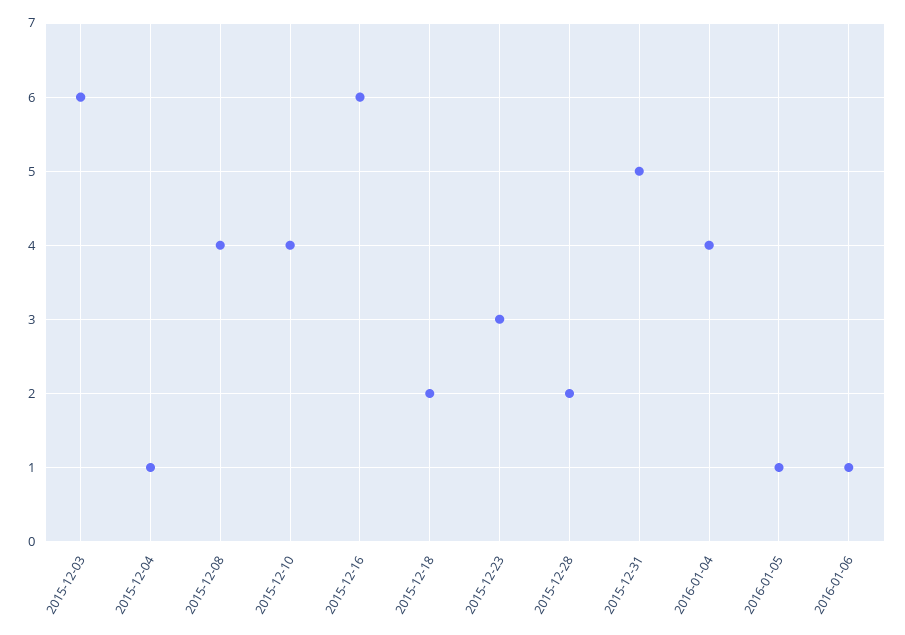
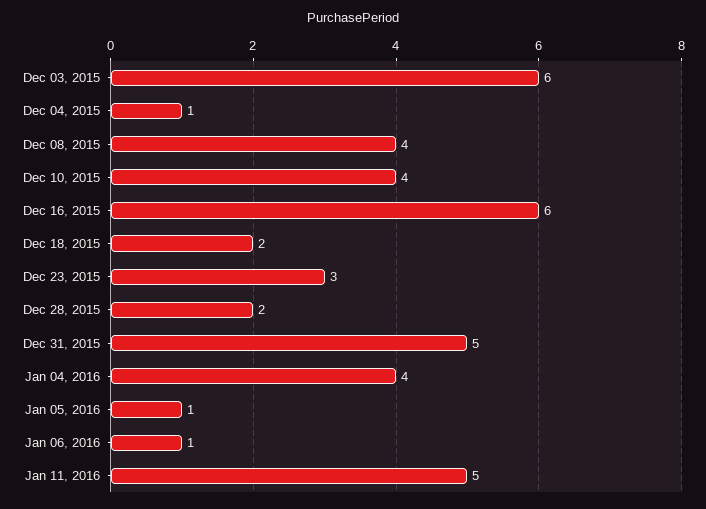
Jan 11, 2016: none -> 5

